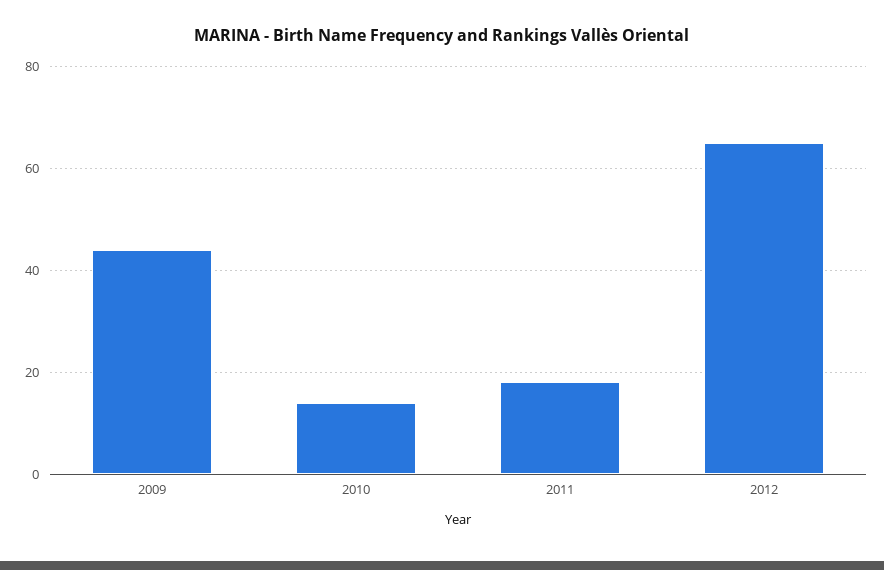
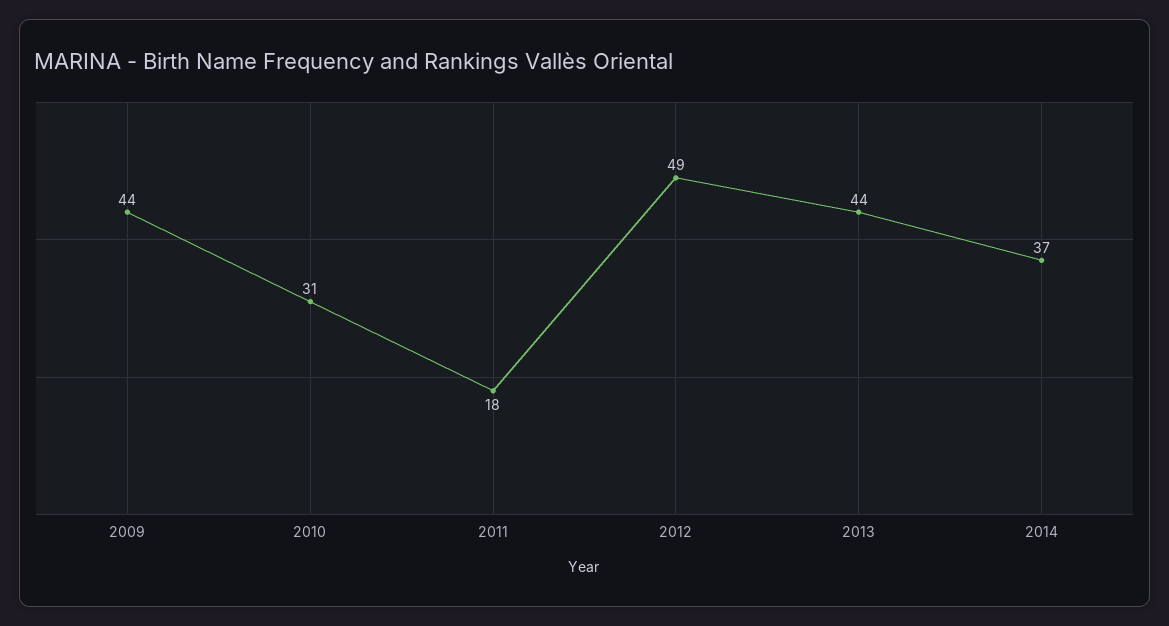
2010: 15 -> 31
2012: 65 -> 49
2013: none -> 44
2014: none -> 37

